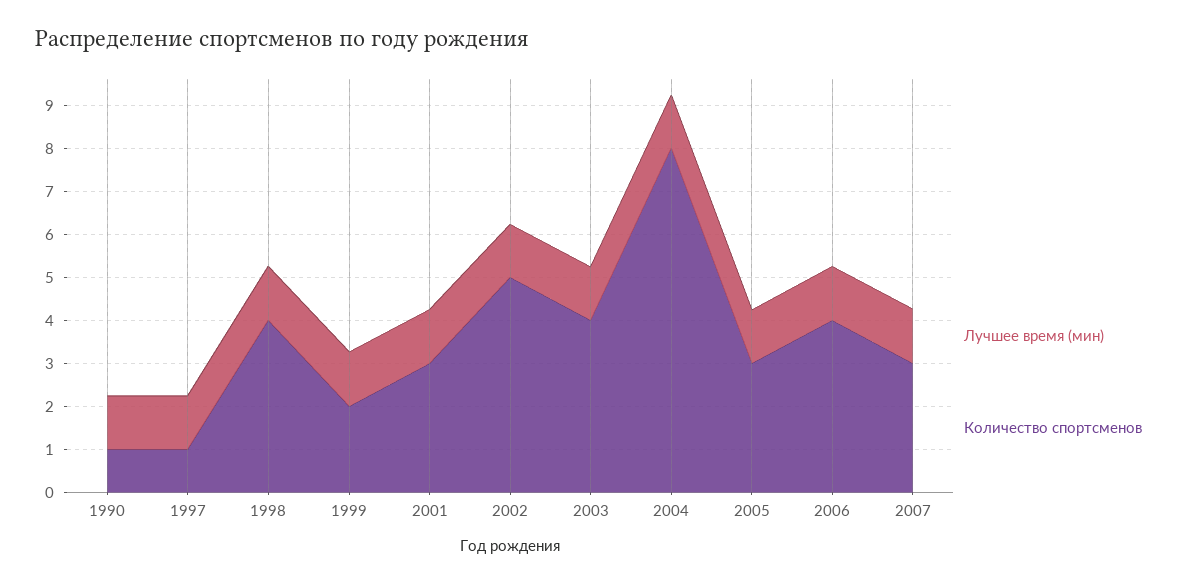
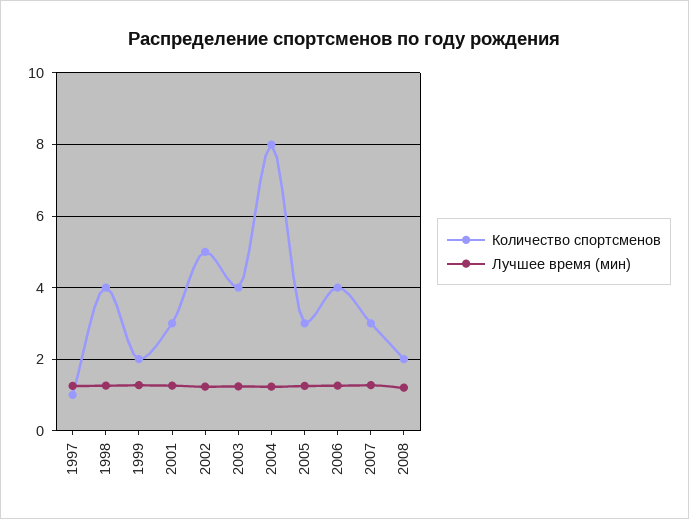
Лучшее время (мин), 1990: 1.2 -> none
Количество спортсменов, 1990: 1 -> none
Количество спортсменов, 2008: none -> 2
Лучшее время (мин), 2008: none -> 1.2

